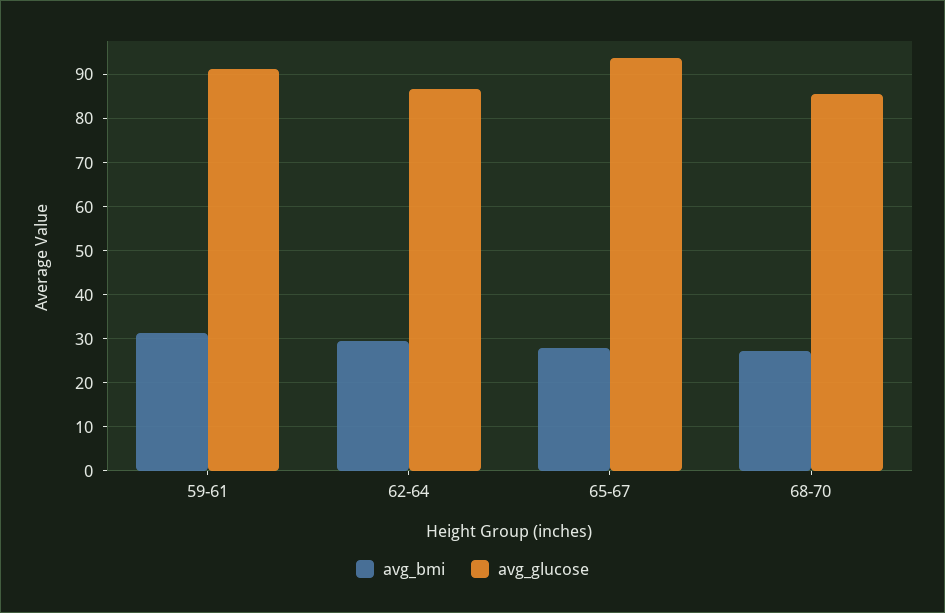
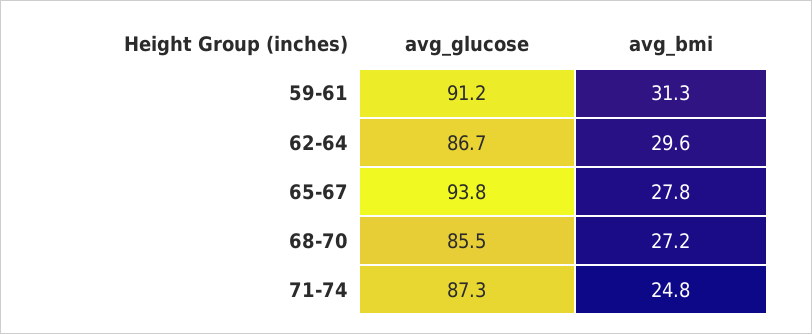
avg_glucose, 71-74: none -> 87.3
avg_bmi, 71-74: none -> 24.8

